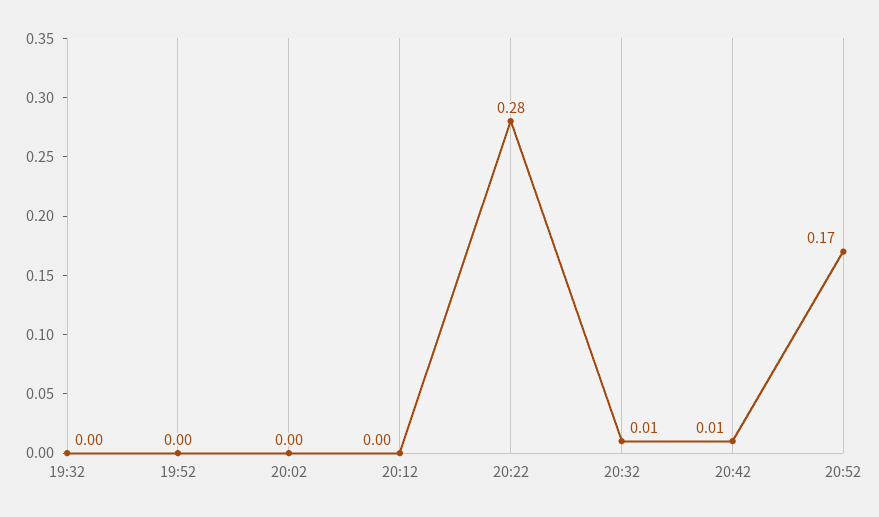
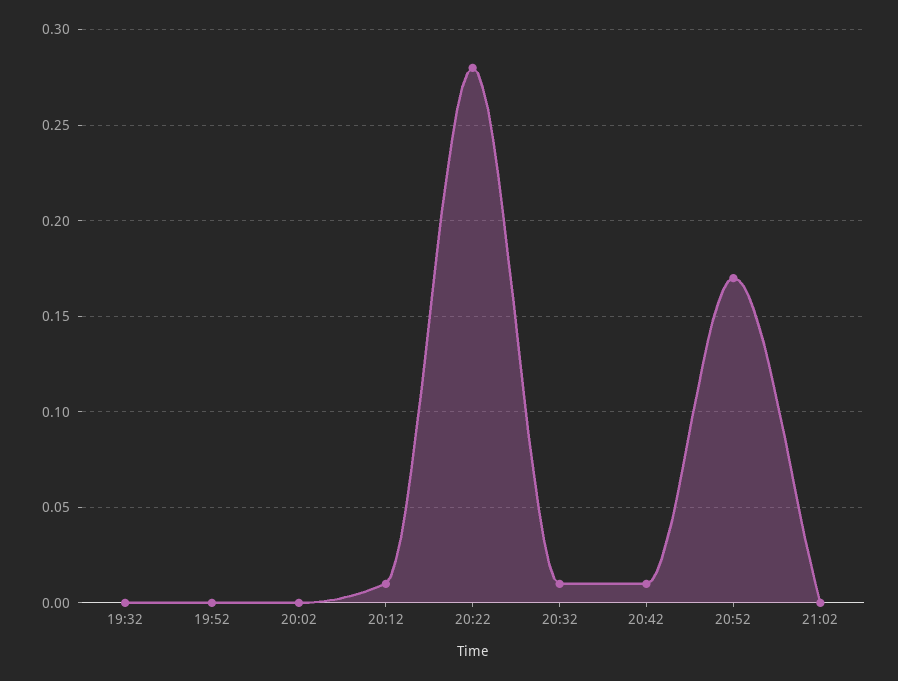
20:12: 0 -> 0.01
21:02: none -> 0

